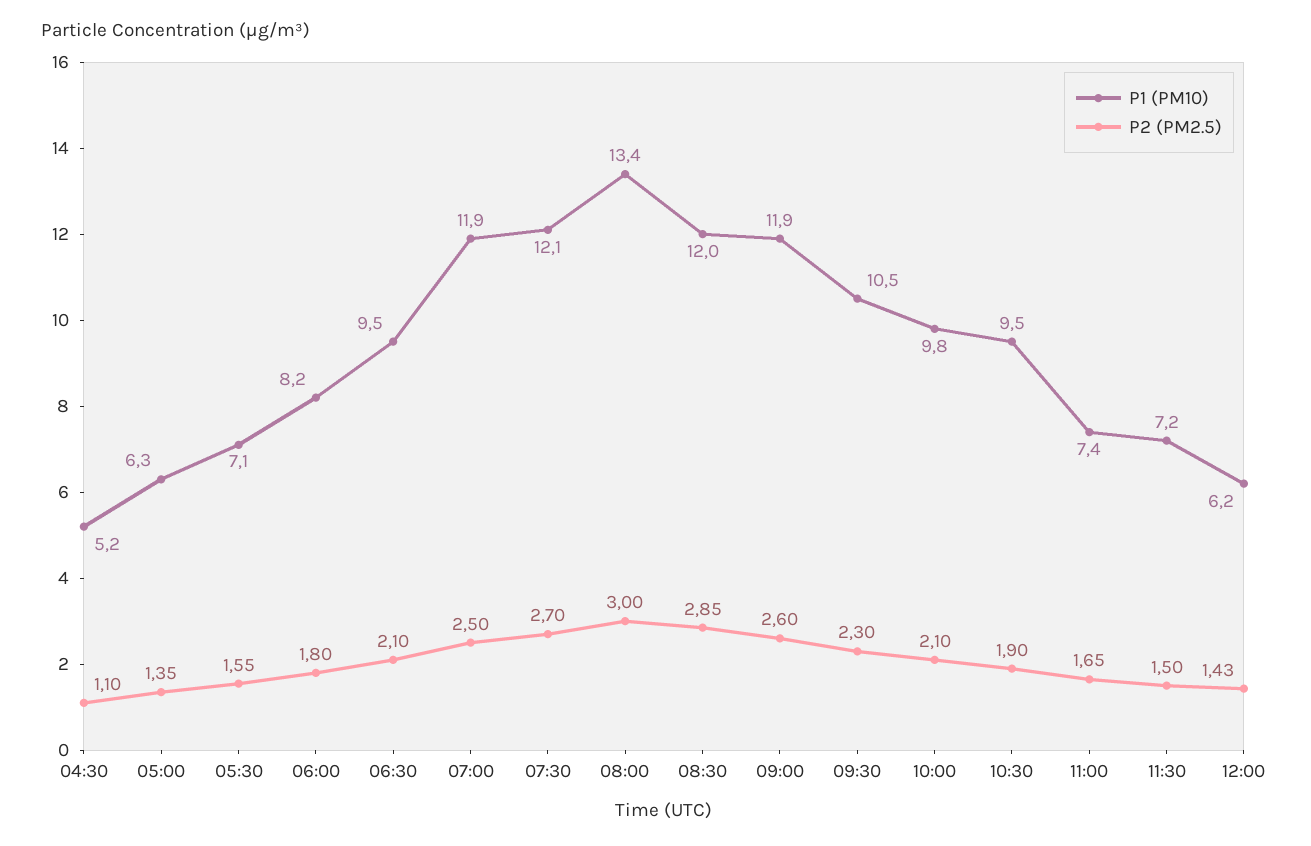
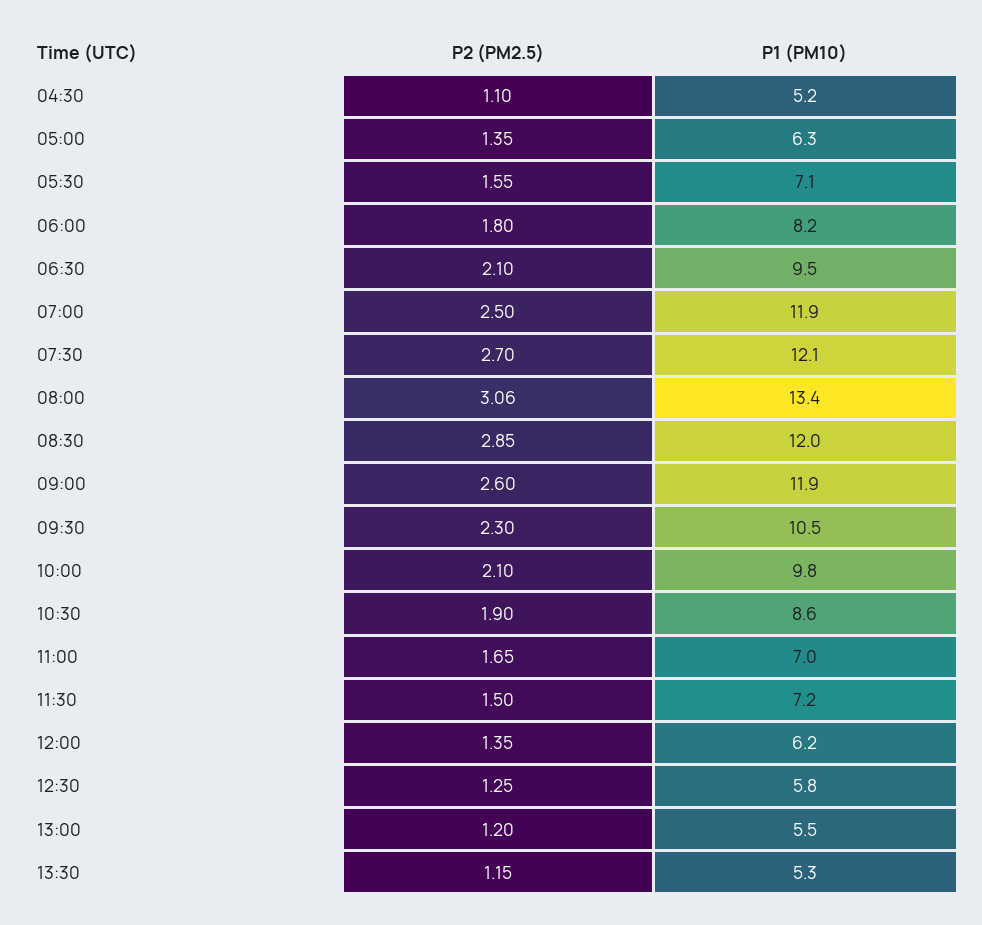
P2 (PM2.5), 08:00: 3 -> 3.06
P1 (PM10), 10:30: 9.5 -> 8.6
P1 (PM10), 11:00: 7.4 -> 7
P2 (PM2.5), 12:00: 1.43 -> 1.35
P2 (PM2.5), 12:30: none -> 1.25
P1 (PM10), 12:30: none -> 5.8
P2 (PM2.5), 13:00: none -> 1.2
P1 (PM10), 13:00: none -> 5.5
P2 (PM2.5), 13:30: none -> 1.15
P1 (PM10), 13:30: none -> 5.3

